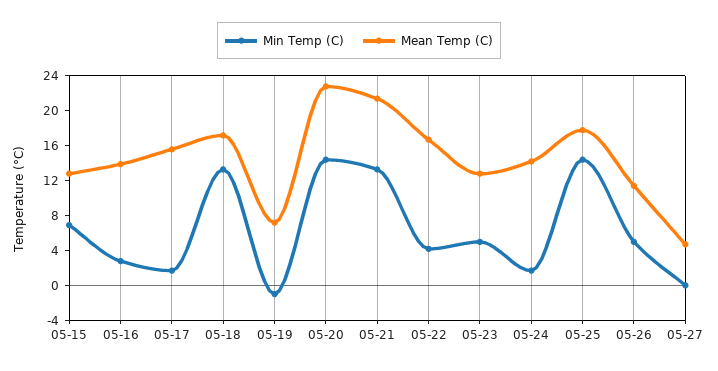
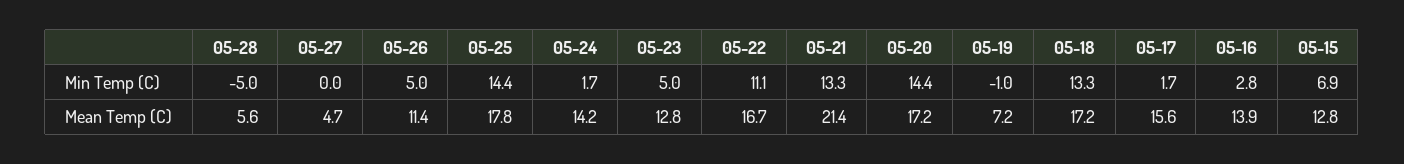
Mean Temp (C), 05-20: 23 -> 17.2
Min Temp (C), 05-22: 4 -> 11.1
Min Temp (C), 05-28: none -> -5
Mean Temp (C), 05-28: none -> 5.6

